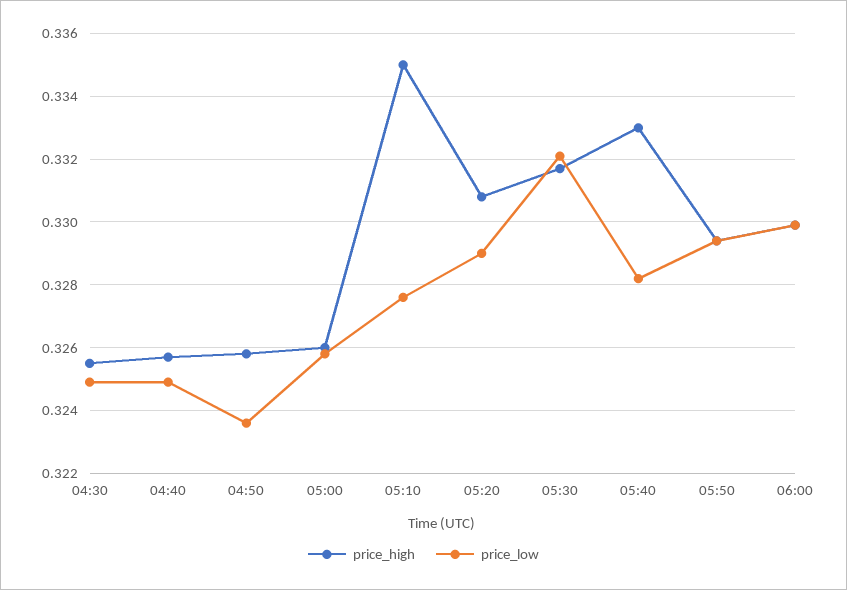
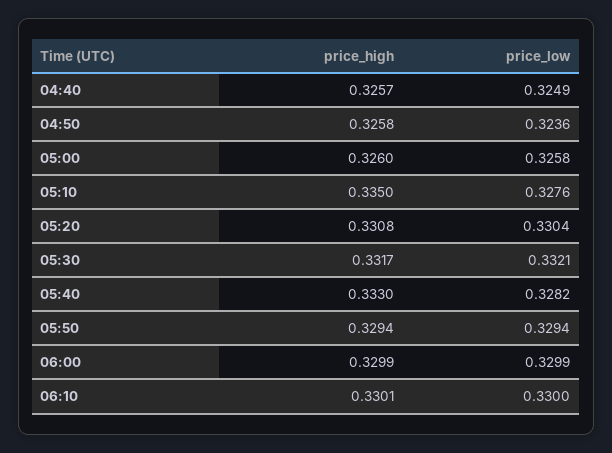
price_high, 04:30: 0.3255 -> none
price_low, 04:30: 0.325 -> none
price_low, 05:20: 0.329 -> 0.3304
price_high, 06:10: none -> 0.3301
price_low, 06:10: none -> 0.33

